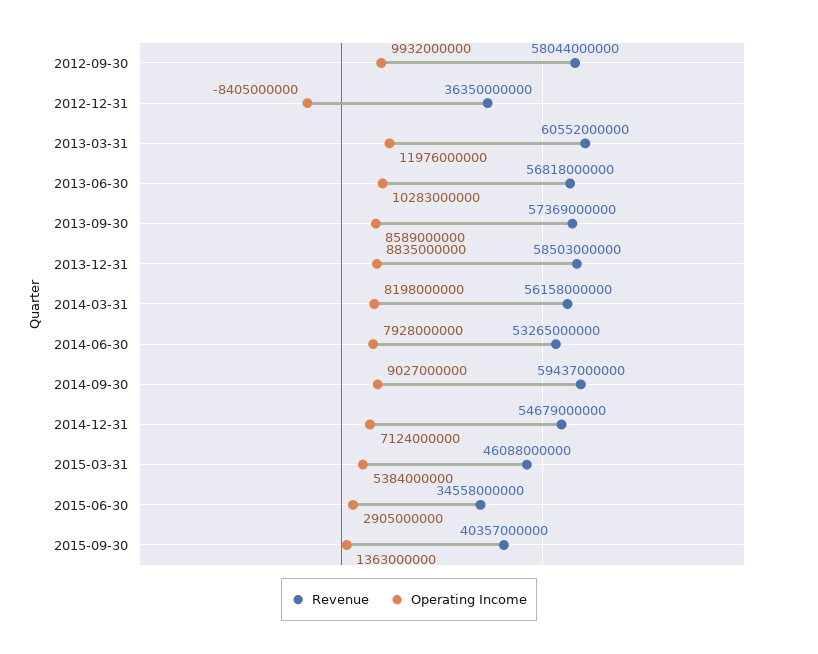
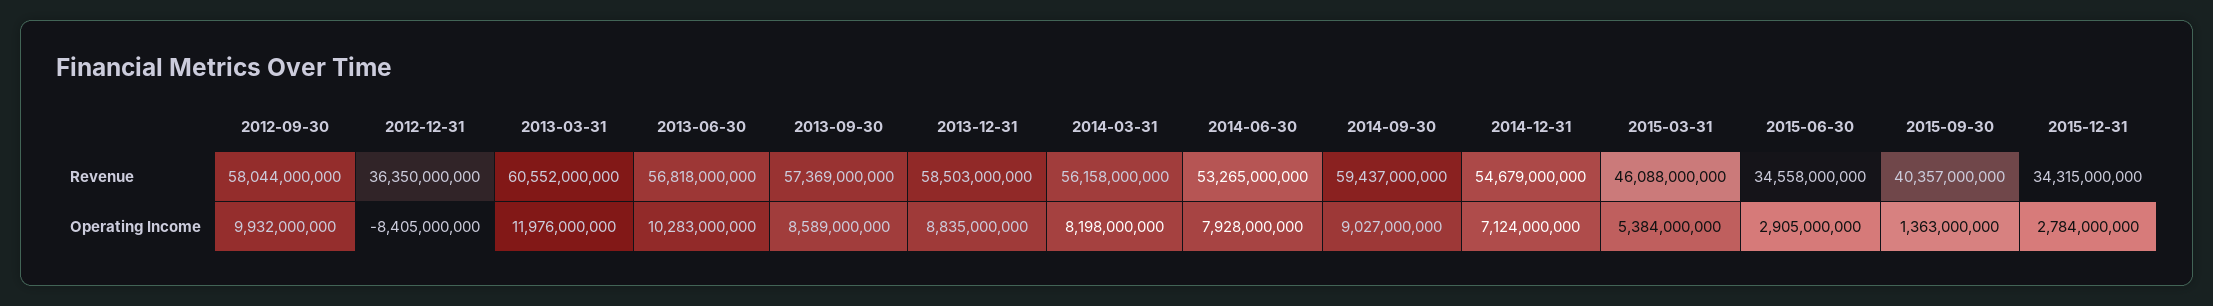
Revenue, 2015-12-31: none -> 34315000000
Operating Income, 2015-12-31: none -> 2784000000

